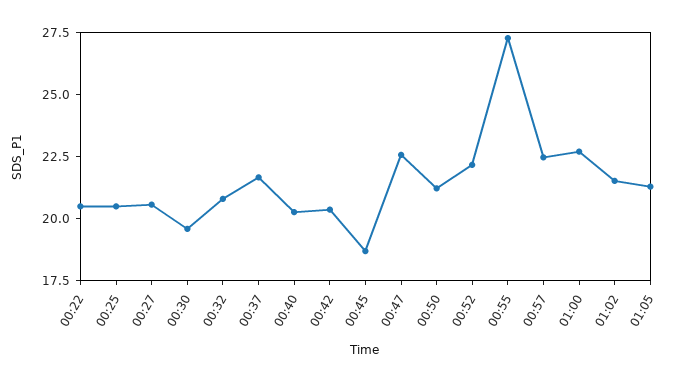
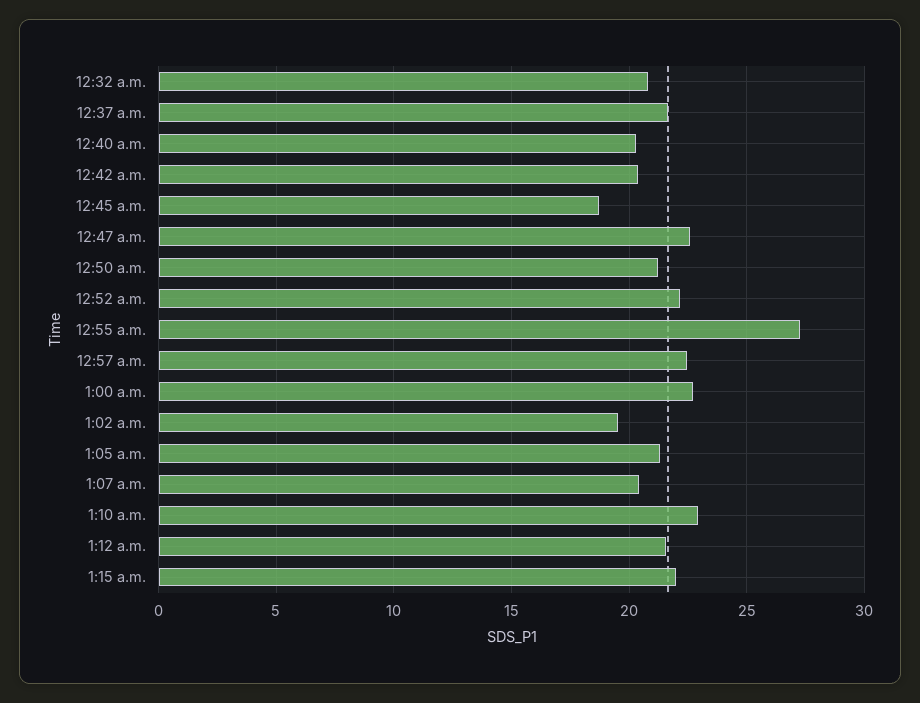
00:22: 20.5 -> none
00:25: 20.5 -> none
00:27: 20.5 -> none
00:30: 19.5 -> none
01:02: 21.5 -> 19.5
1:07 a.m.: none -> 20.5
1:10 a.m.: none -> 23
1:12 a.m.: none -> 21.5
1:15 a.m.: none -> 22

